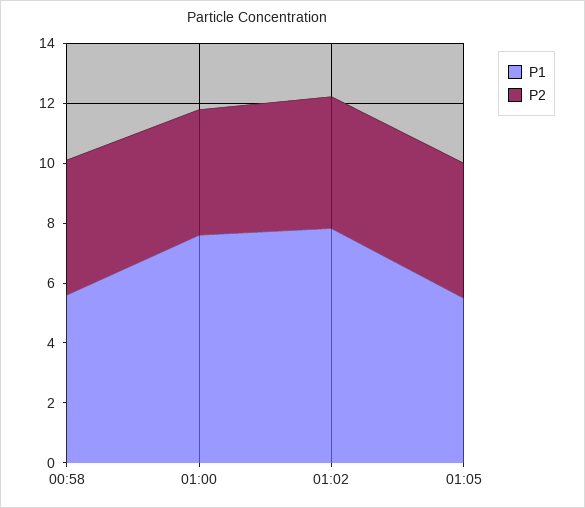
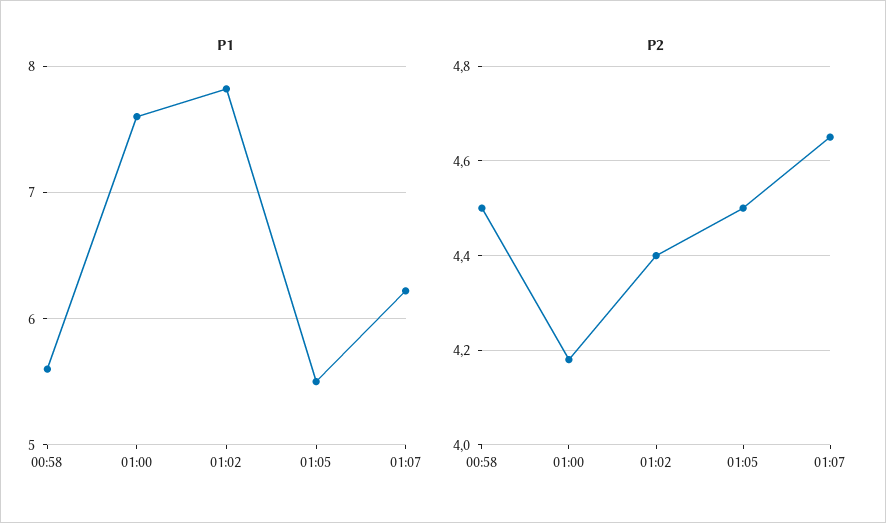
P1, 01:07: none -> 6.2
P2, 01:07: none -> 4.65

